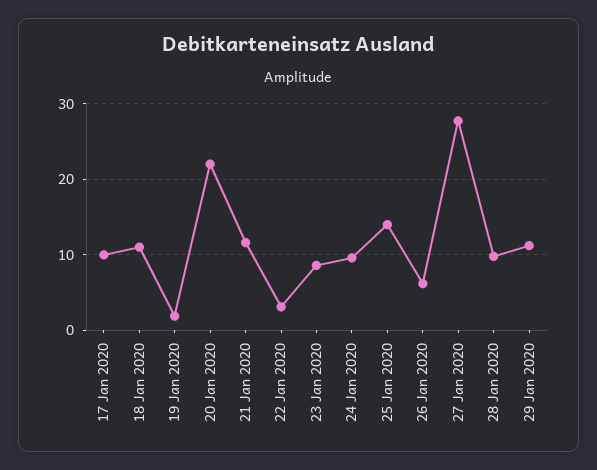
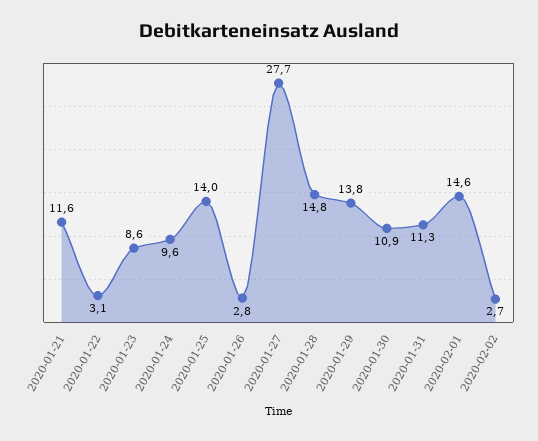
17 Jan 2020: 10 -> none
18 Jan 2020: 11 -> none
19 Jan 2020: 2 -> none
20 Jan 2020: 22 -> none
26 Jan 2020: 6 -> 2.8
28 Jan 2020: 10 -> 14.8
29 Jan 2020: 11 -> 13.8
2020-01-30: none -> 10.9
2020-01-31: none -> 11.3
2020-02-01: none -> 14.6
2020-02-02: none -> 2.7

